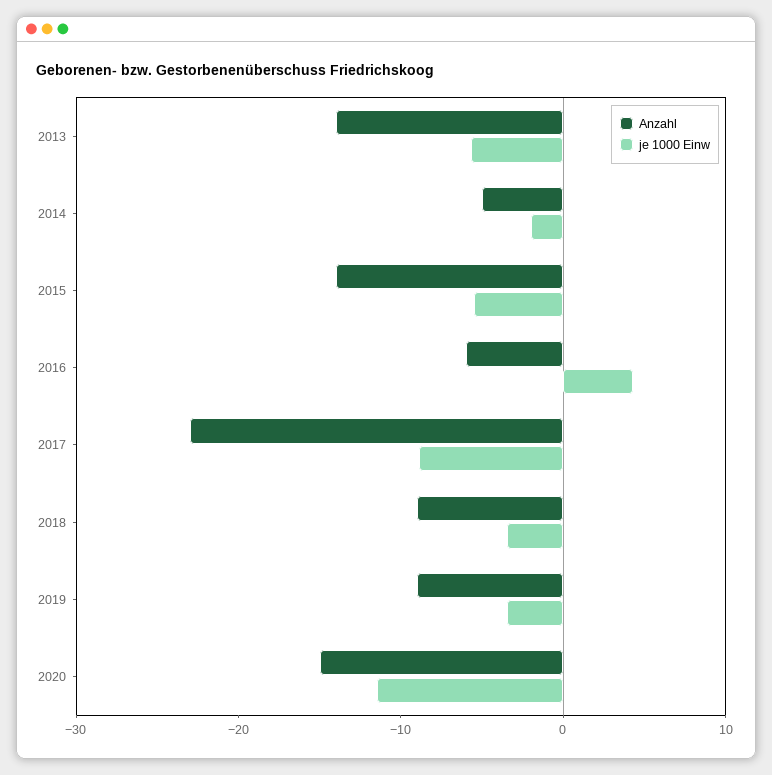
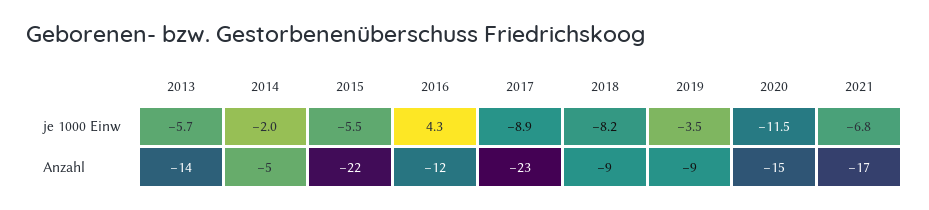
Anzahl, 2015: -14 -> -22
Anzahl, 2016: -6 -> -12
je 1000 Einw, 2018: -4 -> -8.2
je 1000 Einw, 2021: none -> -6.8
Anzahl, 2021: none -> -17

